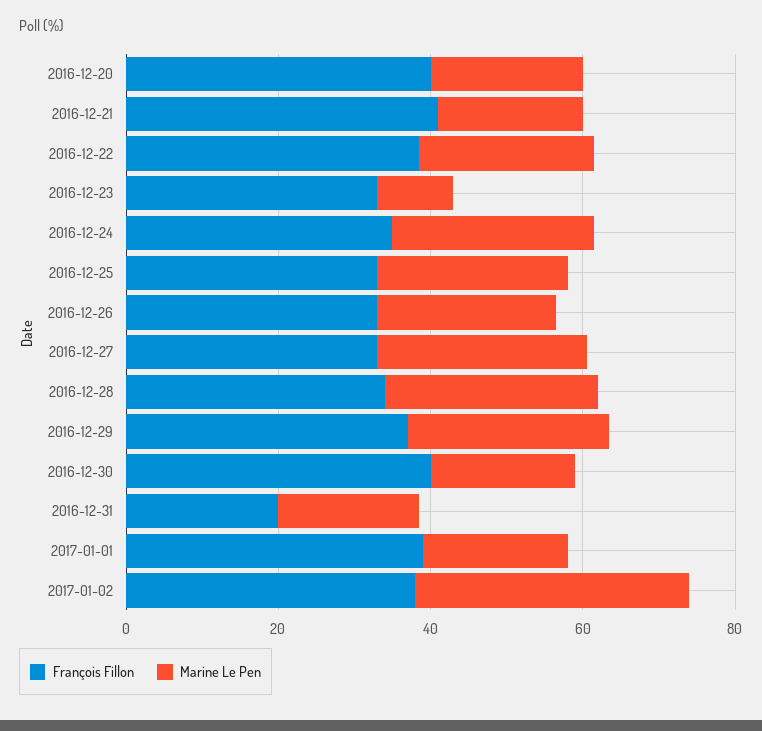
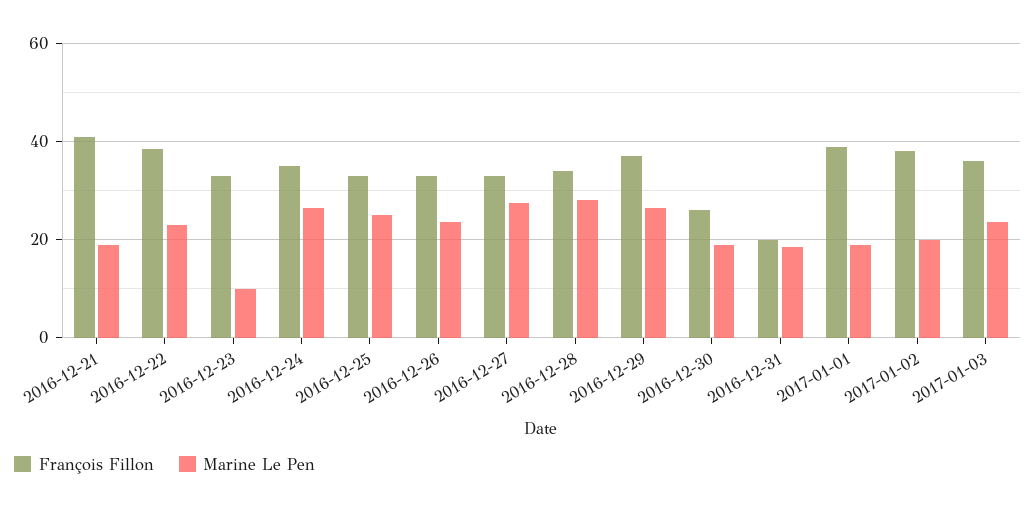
François Fillon, 2016-12-20: 40 -> none
Marine Le Pen, 2016-12-20: 20 -> none
François Fillon, 2016-12-30: 40 -> 26
Marine Le Pen, 2017-01-02: 35 -> 20
François Fillon, 2017-01-03: none -> 36
Marine Le Pen, 2017-01-03: none -> 24

